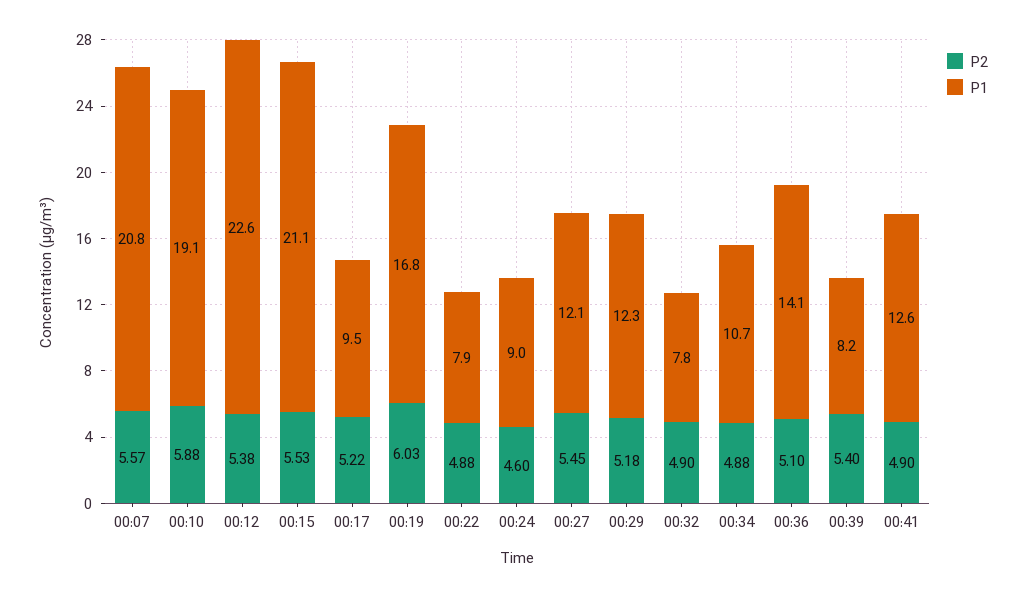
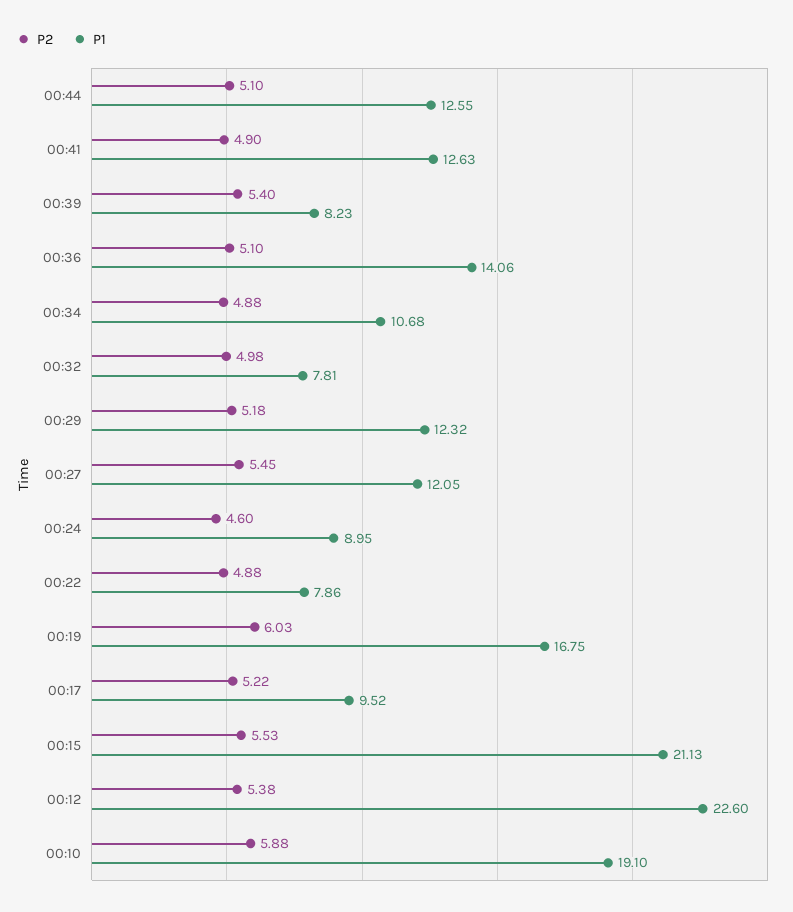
P2, 00:07: 5.57 -> none
P1, 00:07: 20.8 -> none
P2, 00:32: 4.9 -> 4.98
P2, 00:44: none -> 5.1
P1, 00:44: none -> 12.55

